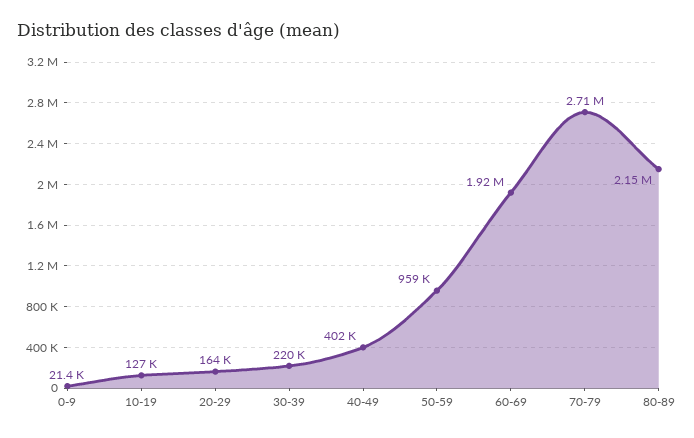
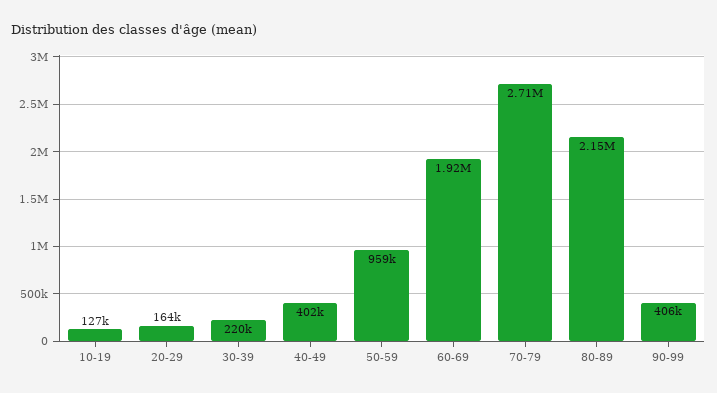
0-9: 21400 -> none
90-99: none -> 406000

